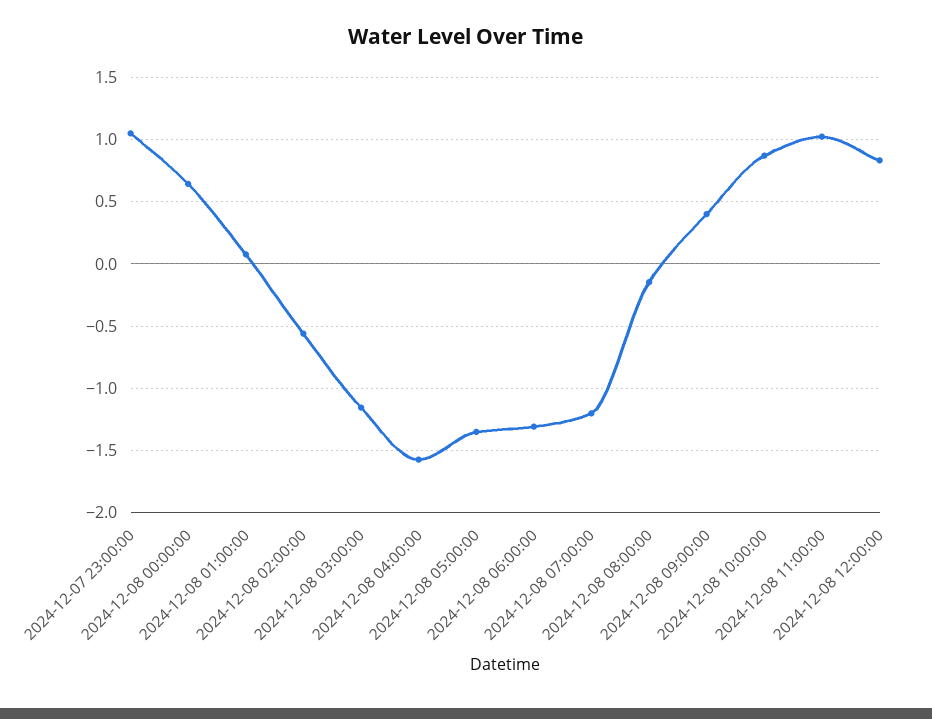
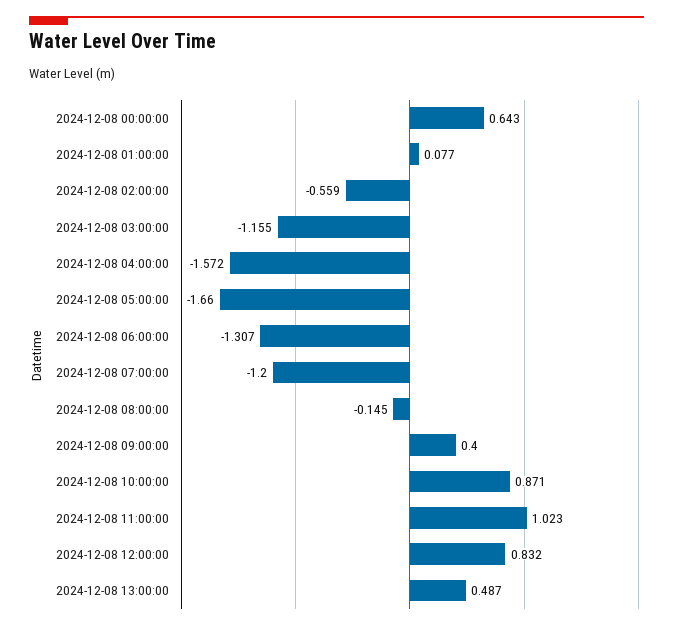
2024-12-07 23:00:00: 1.05 -> none
2024-12-08 05:00:00: -1.35 -> -1.66
2024-12-08 13:00:00: none -> 0.487

